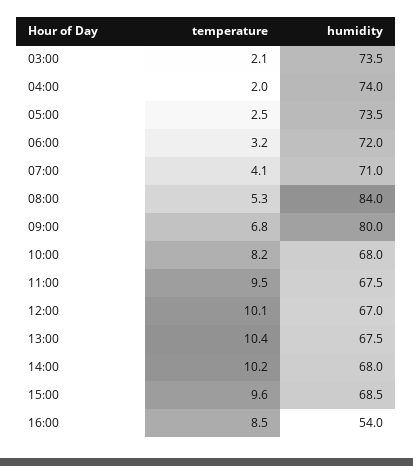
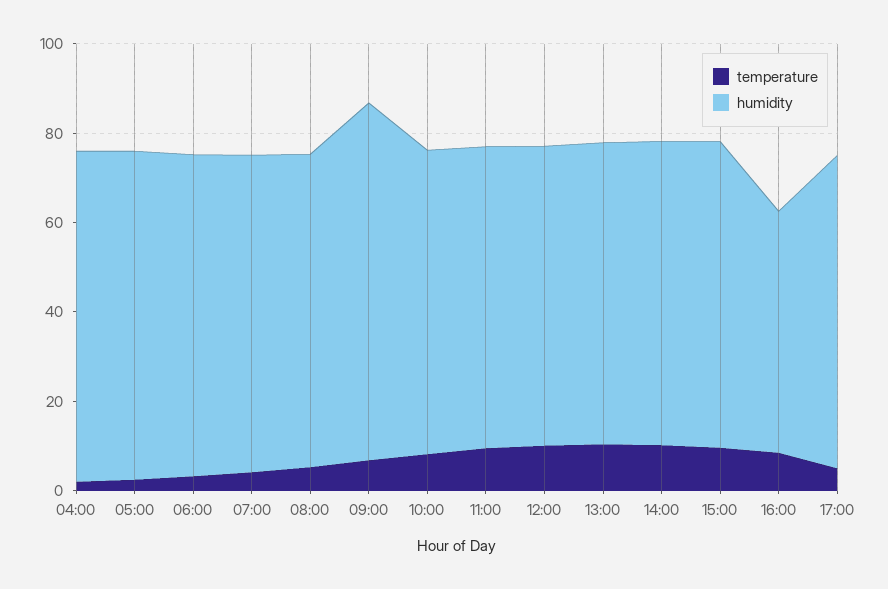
temperature, 03:00: 2.1 -> none
humidity, 03:00: 73.5 -> none
humidity, 08:00: 84 -> 70
temperature, 17:00: none -> 5
humidity, 17:00: none -> 70

